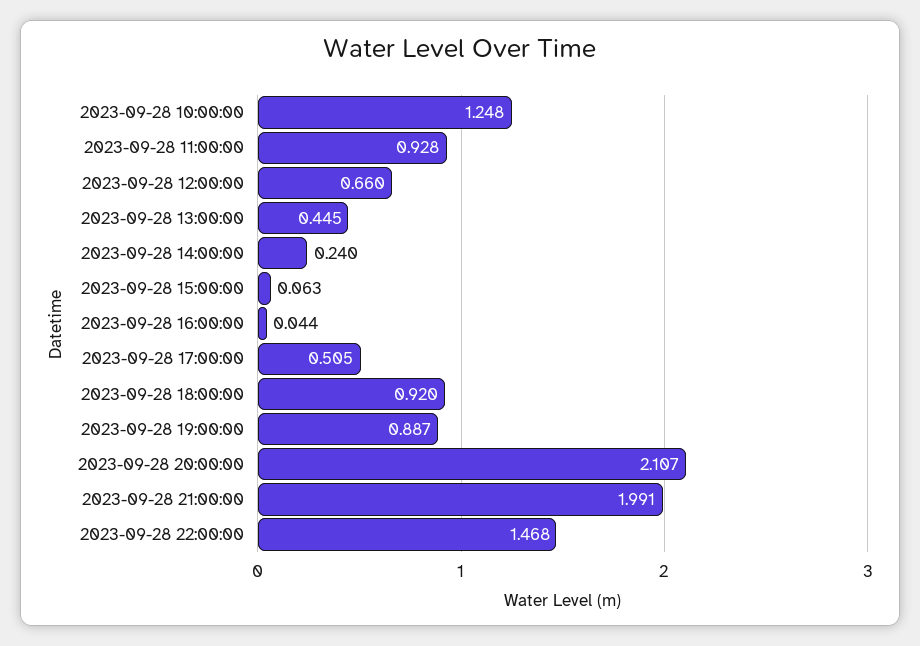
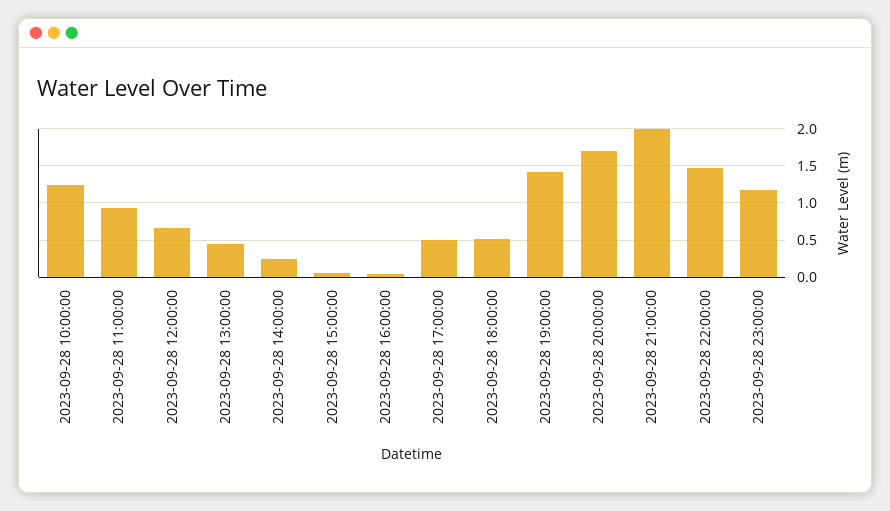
2023-09-28 18:00:00: 0.92 -> 0.5
2023-09-28 19:00:00: 0.887 -> 1.4
2023-09-28 20:00:00: 2.107 -> 1.7
2023-09-28 23:00:00: none -> 1.2

